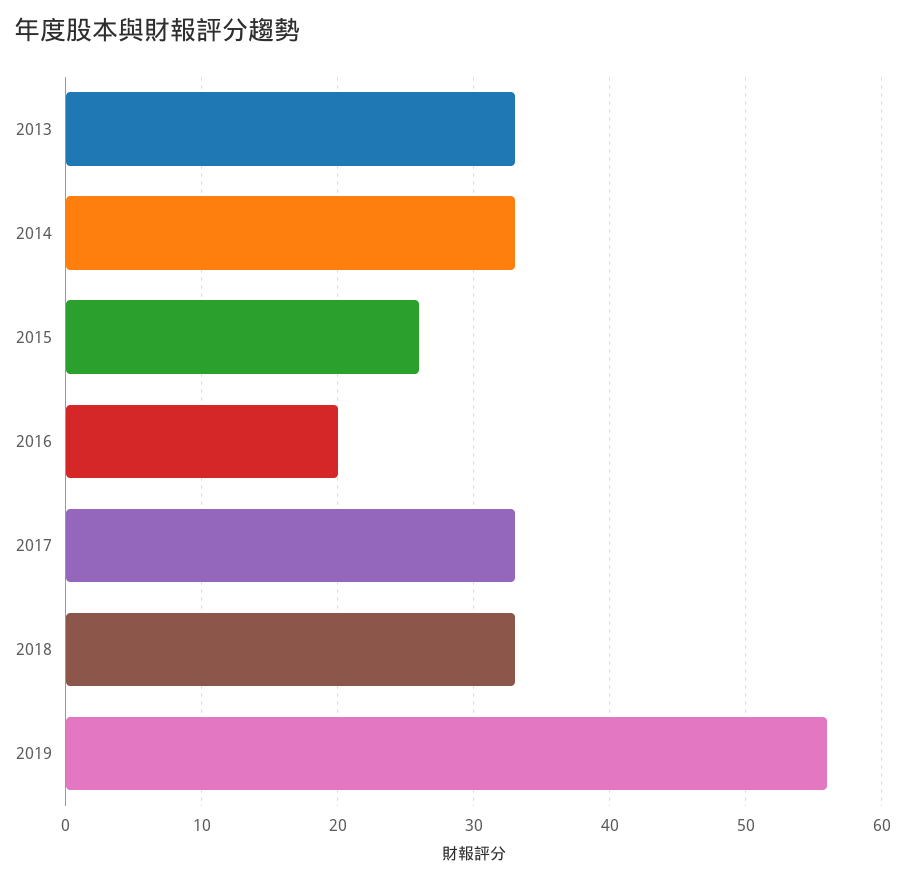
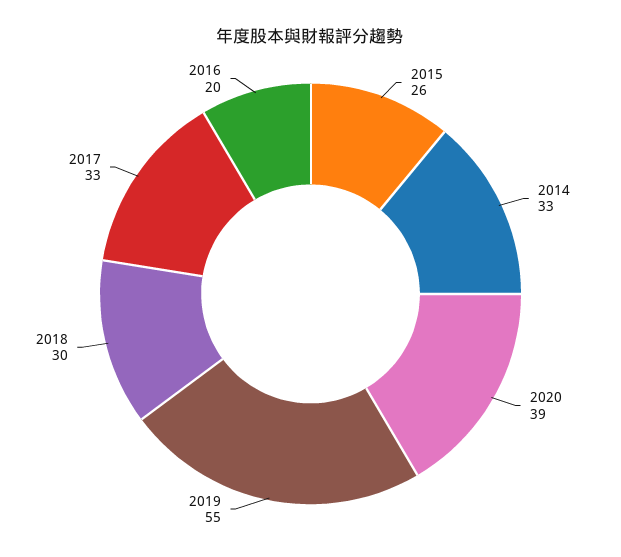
2013: 33 -> none
2018: 33 -> 30
2019: 56 -> 55
2020: none -> 39

